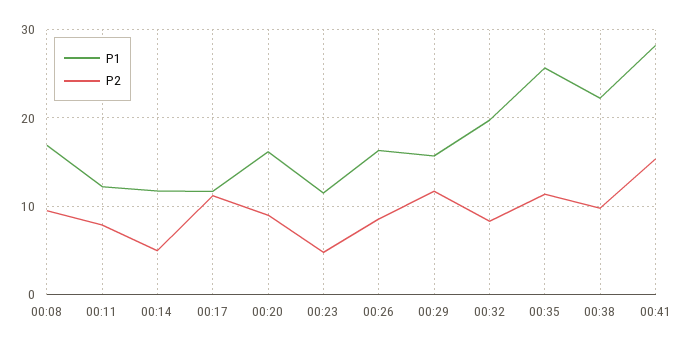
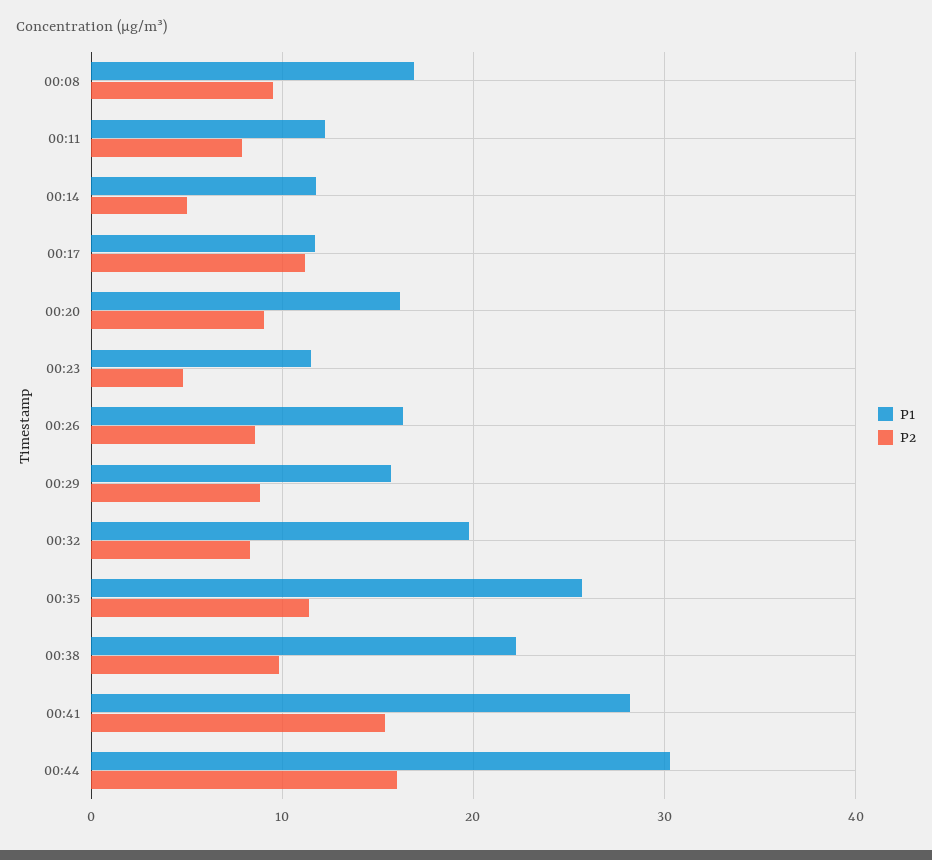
P2, 00:29: 12 -> 9
P1, 00:44: none -> 30
P2, 00:44: none -> 16

